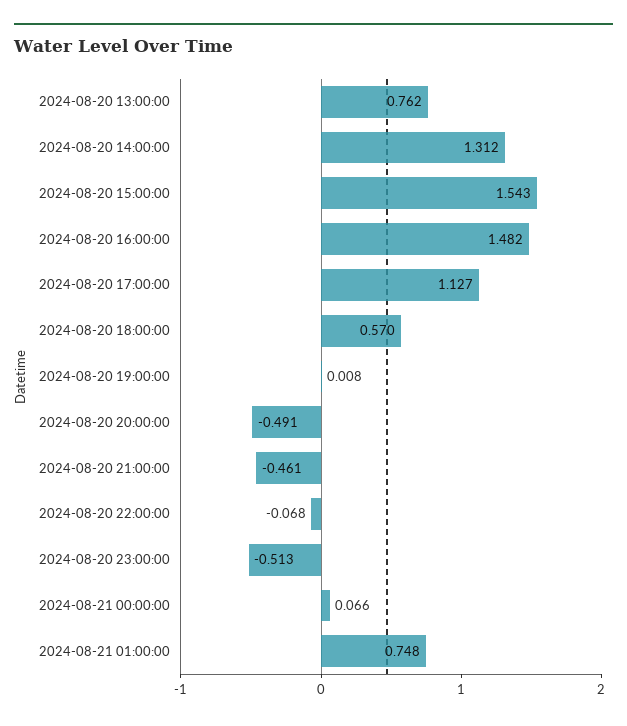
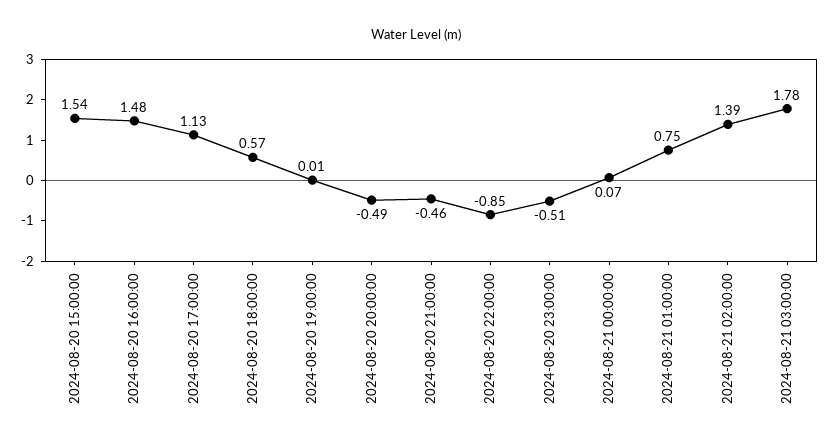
2024-08-20 13:00:00: 0.762 -> none
2024-08-20 14:00:00: 1.312 -> none
2024-08-20 22:00:00: -0.068 -> -0.85
2024-08-21 02:00:00: none -> 1.39
2024-08-21 03:00:00: none -> 1.78

